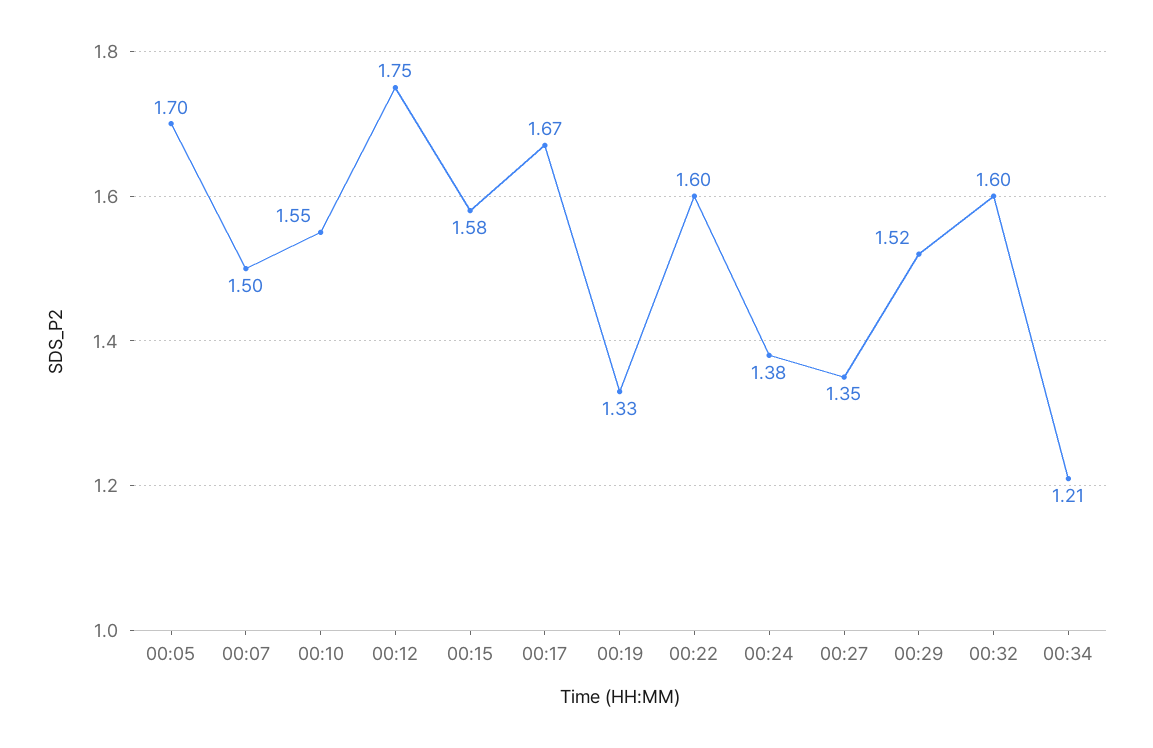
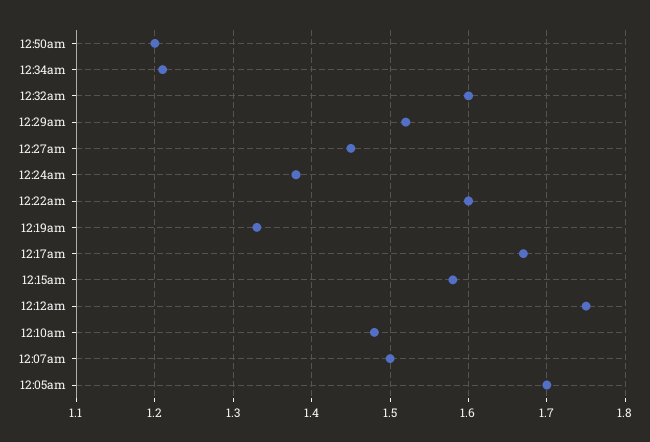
00:10: 1.55 -> 1.48
00:27: 1.35 -> 1.45
12:50am: none -> 1.2

